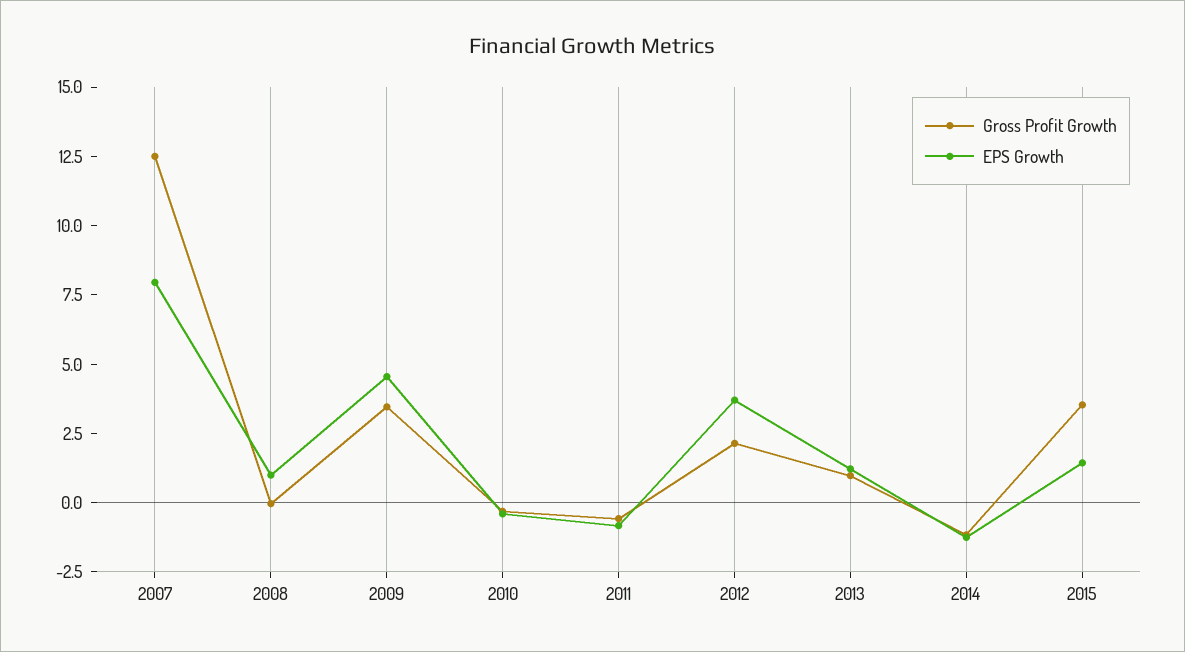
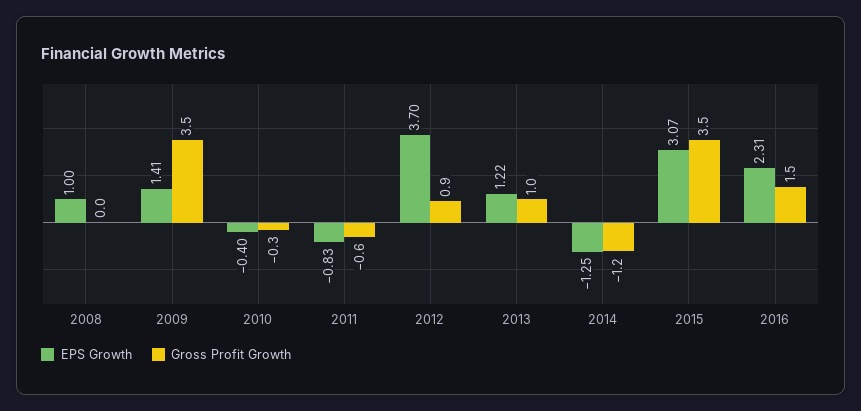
Gross Profit Growth, 2007: 12.5 -> none
EPS Growth, 2007: 8 -> none
EPS Growth, 2009: 4.5 -> 1.41
Gross Profit Growth, 2012: 2 -> 0.9
EPS Growth, 2015: 1.5 -> 3.07
EPS Growth, 2016: none -> 2.31
Gross Profit Growth, 2016: none -> 1.5

